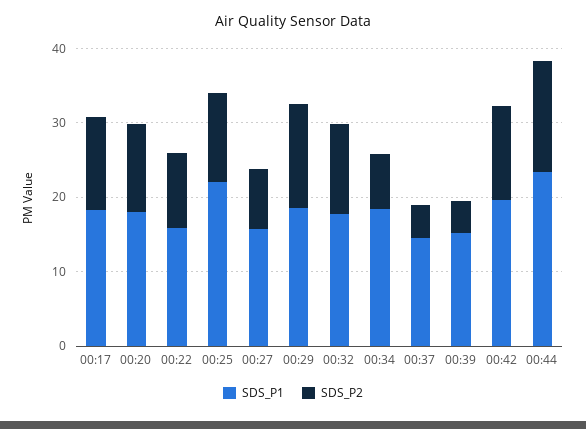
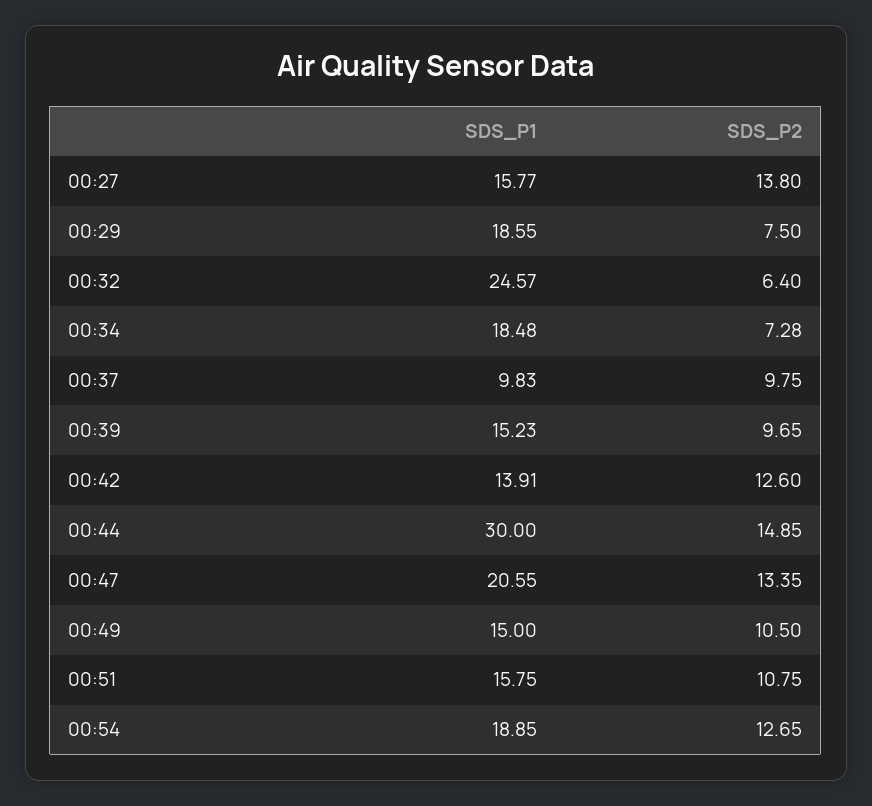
SDS_P1, 00:17: 18 -> none
SDS_P2, 00:17: 12 -> none
SDS_P1, 00:20: 18 -> none
SDS_P2, 00:20: 12 -> none
SDS_P1, 00:22: 16 -> none
SDS_P2, 00:22: 10 -> none
SDS_P1, 00:25: 22 -> none
SDS_P2, 00:25: 12 -> none
SDS_P2, 00:27: 8 -> 13.8
SDS_P2, 00:29: 14 -> 7.5
SDS_P1, 00:32: 18 -> 24.57
SDS_P2, 00:32: 12 -> 6.4
SDS_P1, 00:37: 14 -> 9.83
SDS_P2, 00:37: 4 -> 9.75
SDS_P2, 00:39: 4 -> 9.65
SDS_P1, 00:42: 20 -> 13.91
SDS_P1, 00:44: 24 -> 30
SDS_P1, 00:47: none -> 20.55
SDS_P2, 00:47: none -> 13.35
SDS_P1, 00:49: none -> 15
SDS_P2, 00:49: none -> 10.5
SDS_P1, 00:51: none -> 15.75
SDS_P2, 00:51: none -> 10.75
SDS_P1, 00:54: none -> 18.85
SDS_P2, 00:54: none -> 12.65

